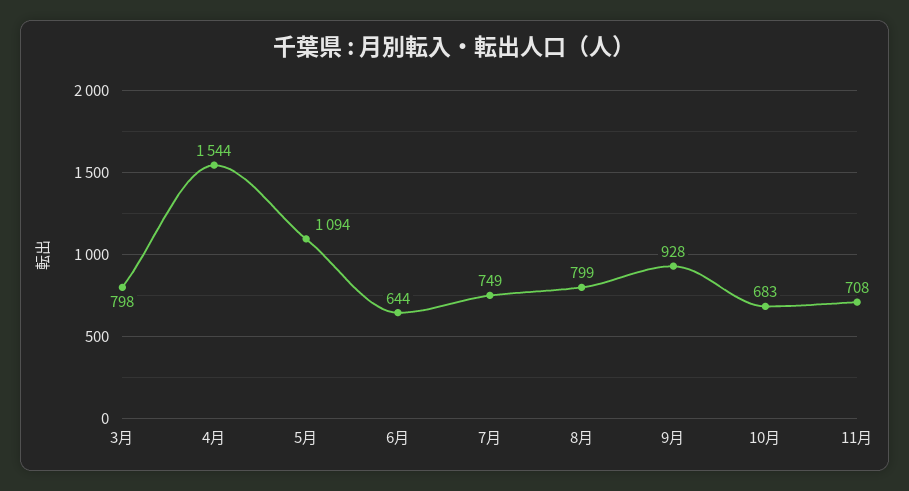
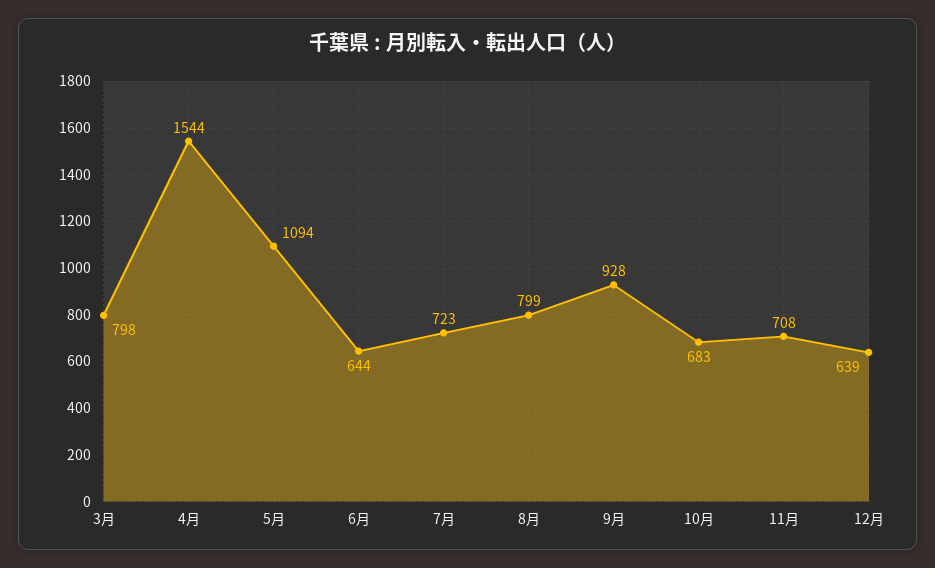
7月: 749 -> 723
12月: none -> 639

